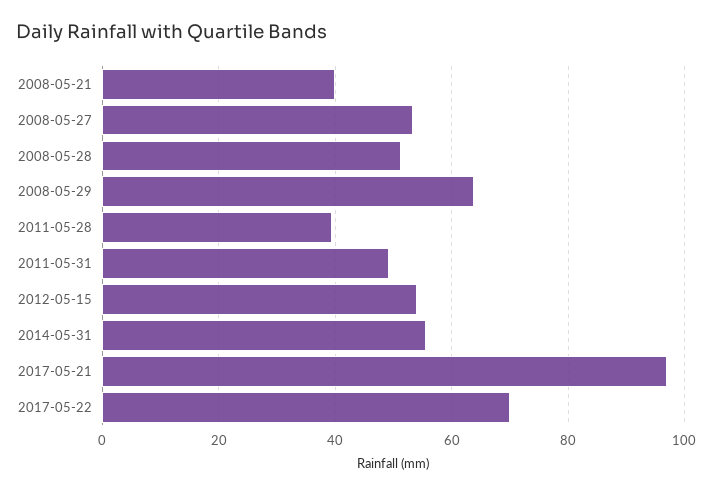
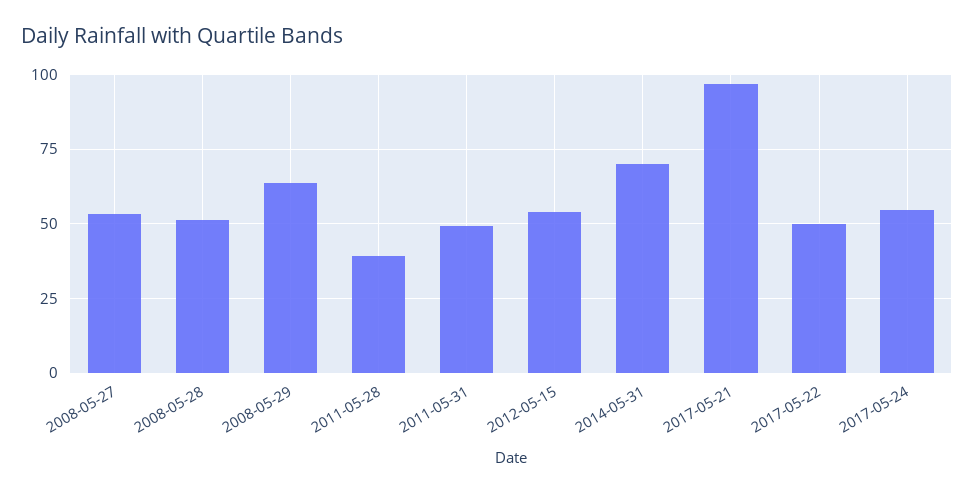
2008-05-21: 40 -> none
2014-05-31: 56 -> 70
2017-05-22: 70 -> 50
2017-05-24: none -> 55

